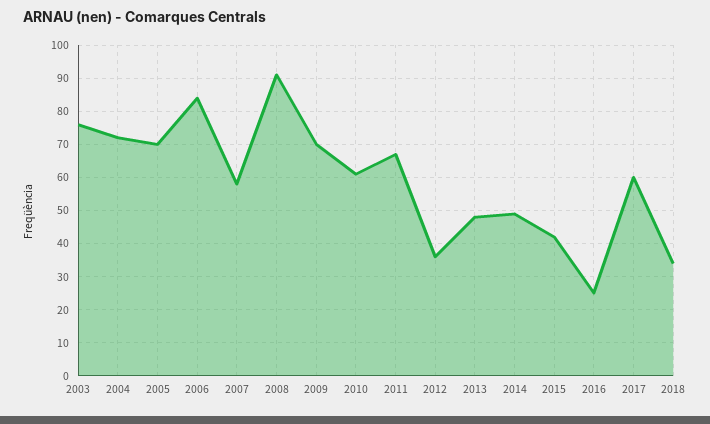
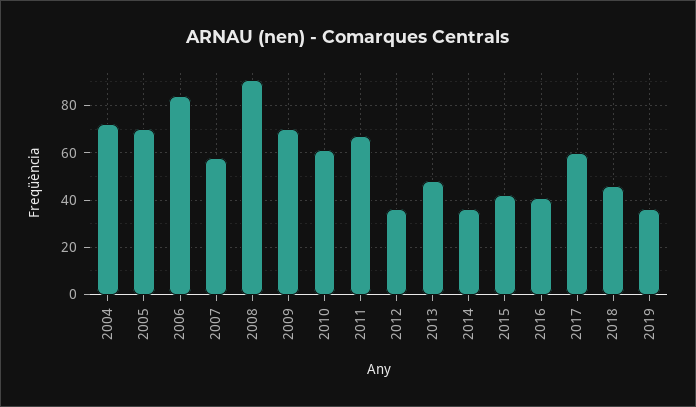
2003: 75 -> none
2014: 50 -> 35
2016: 25 -> 40
2018: 35 -> 45
2019: none -> 35

